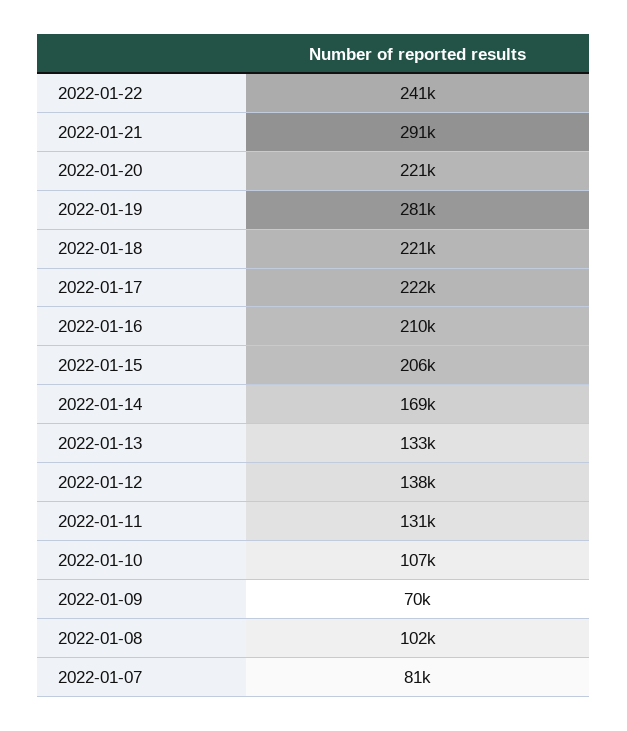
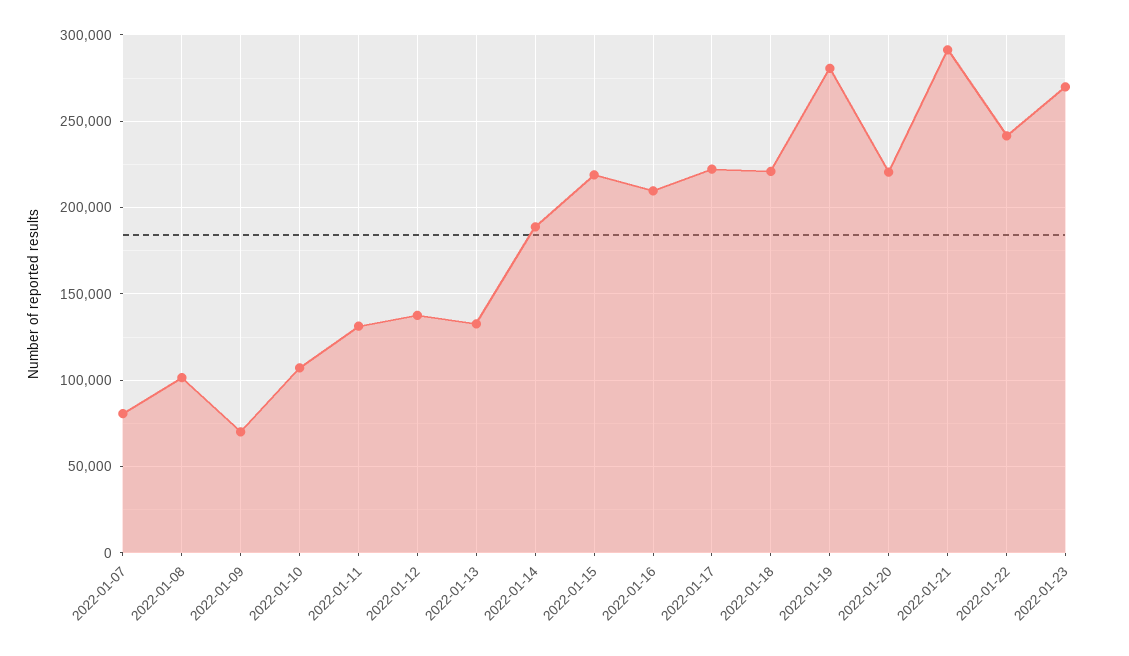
2022-01-15: 206000 -> 220000
2022-01-14: 169000 -> 190000
2022-01-23: none -> 270000

